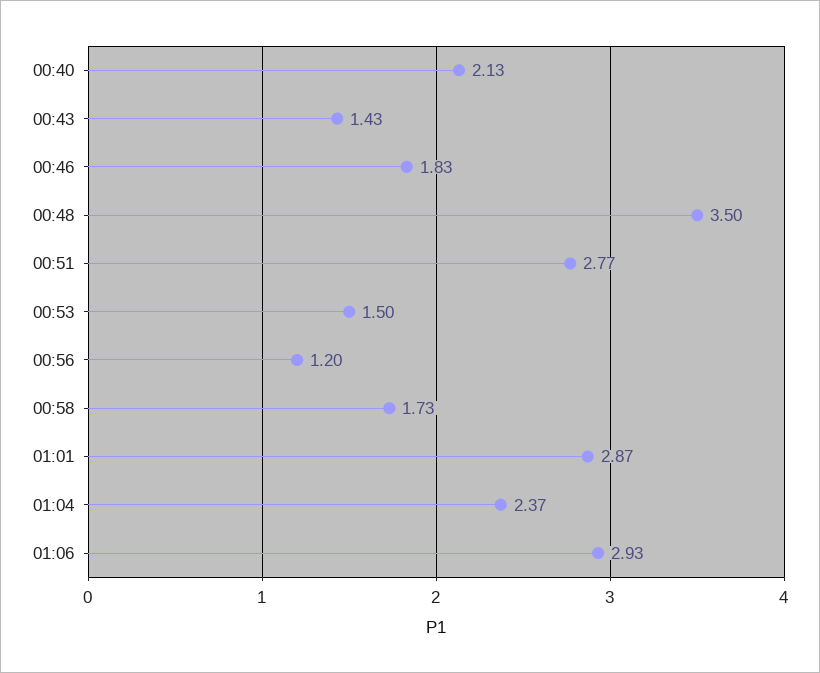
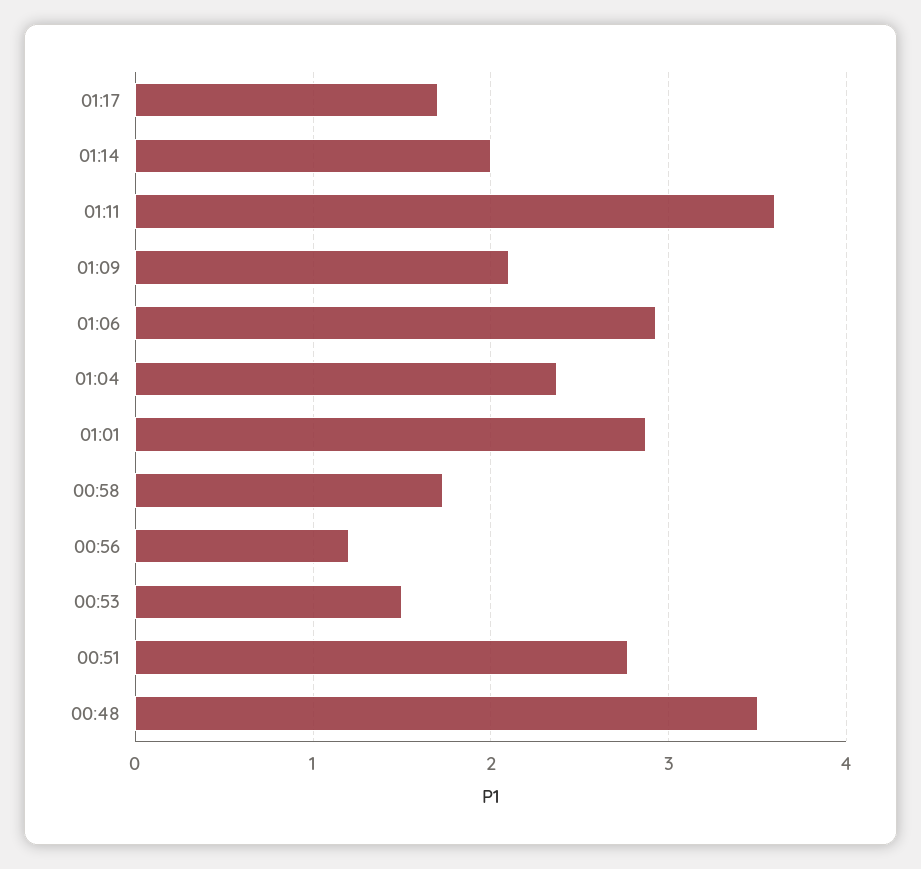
00:40: 2.13 -> none
00:43: 1.43 -> none
00:46: 1.83 -> none
01:17: none -> 1.7
01:14: none -> 2
01:11: none -> 3.6
01:09: none -> 2.1

